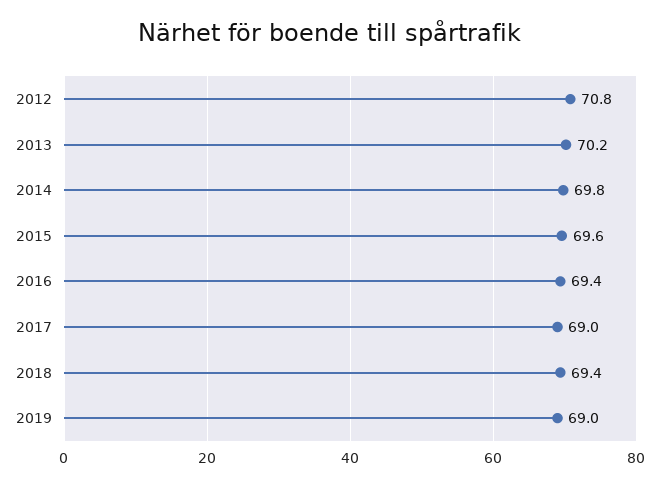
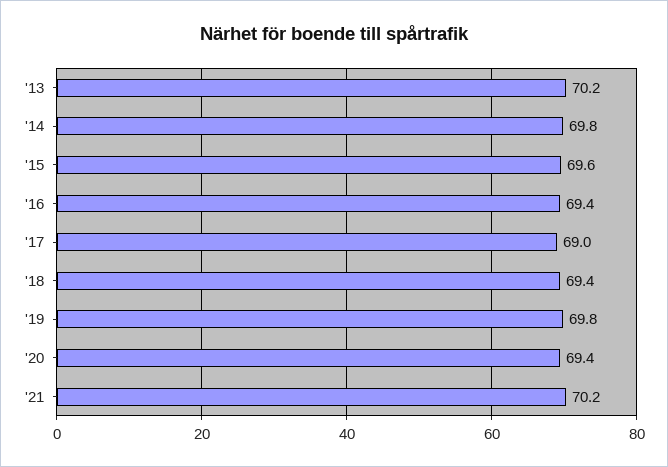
2012: 70.8 -> none
2019: 69 -> 69.8
'20: none -> 69.4
'21: none -> 70.2

